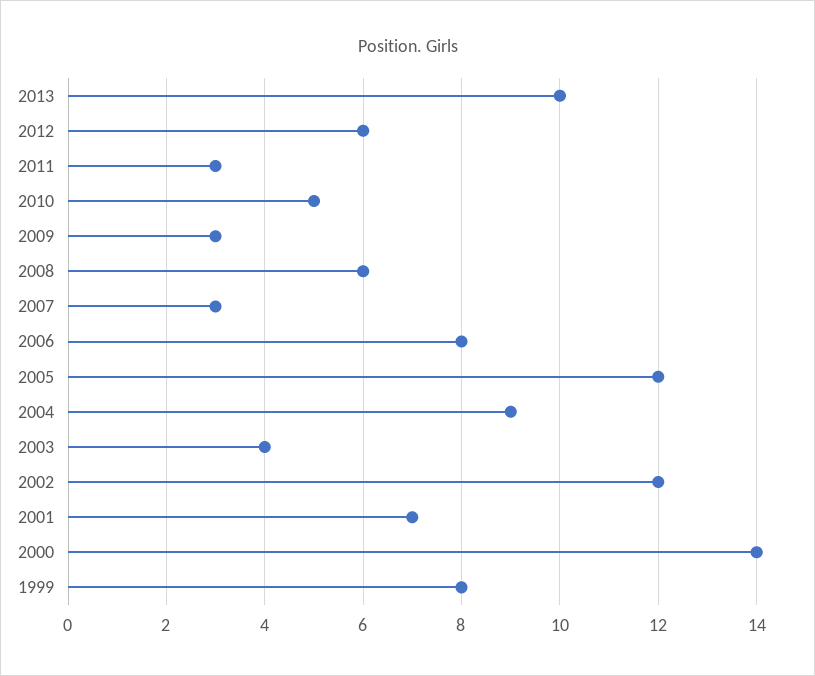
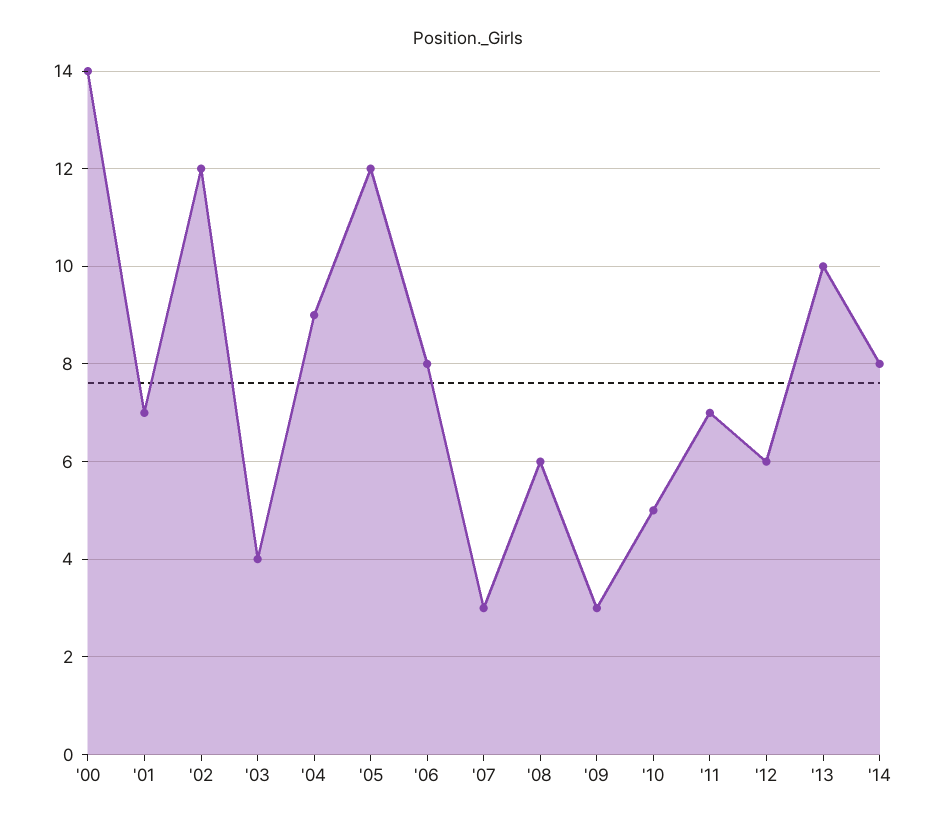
2011: 3 -> 7
1999: 8 -> none
'14: none -> 8

